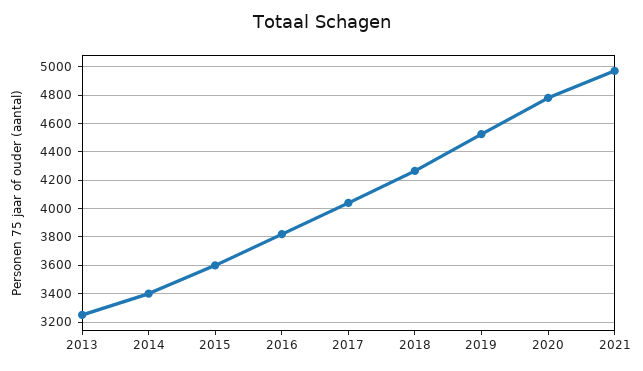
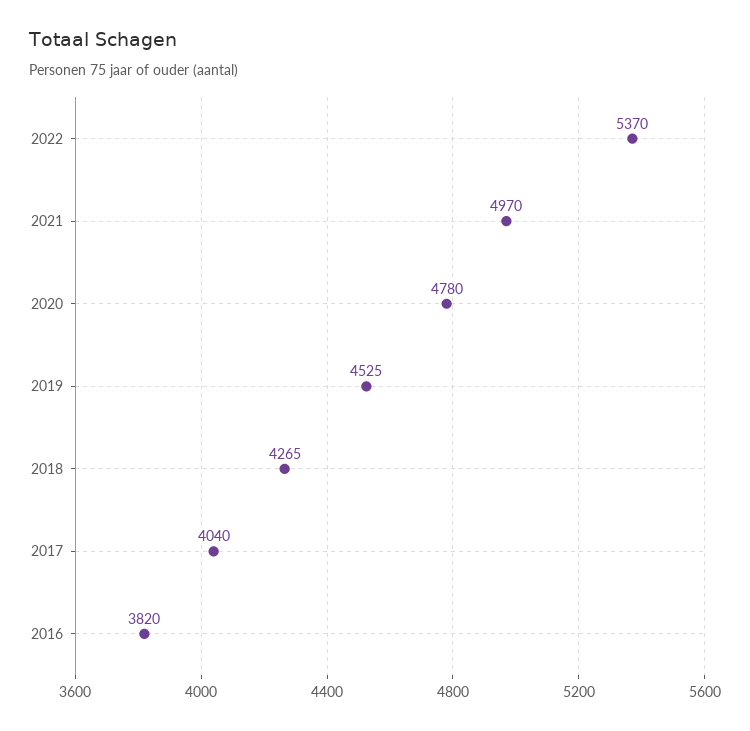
2013: 3250 -> none
2014: 3400 -> none
2015: 3600 -> none
2022: none -> 5370

